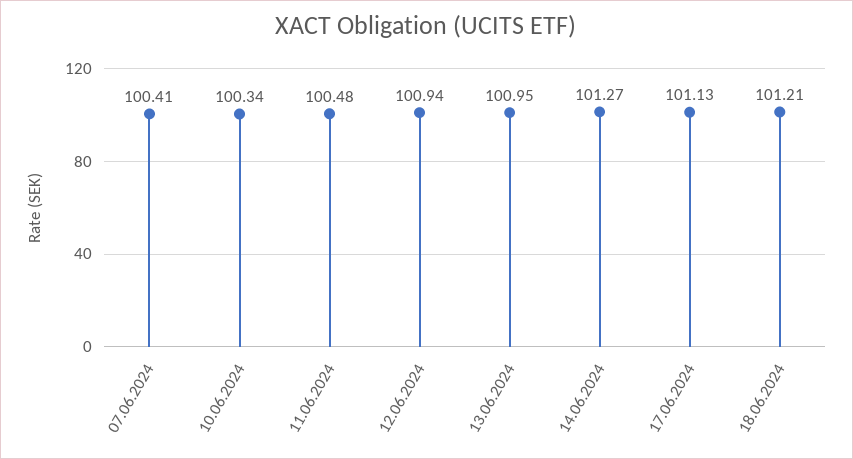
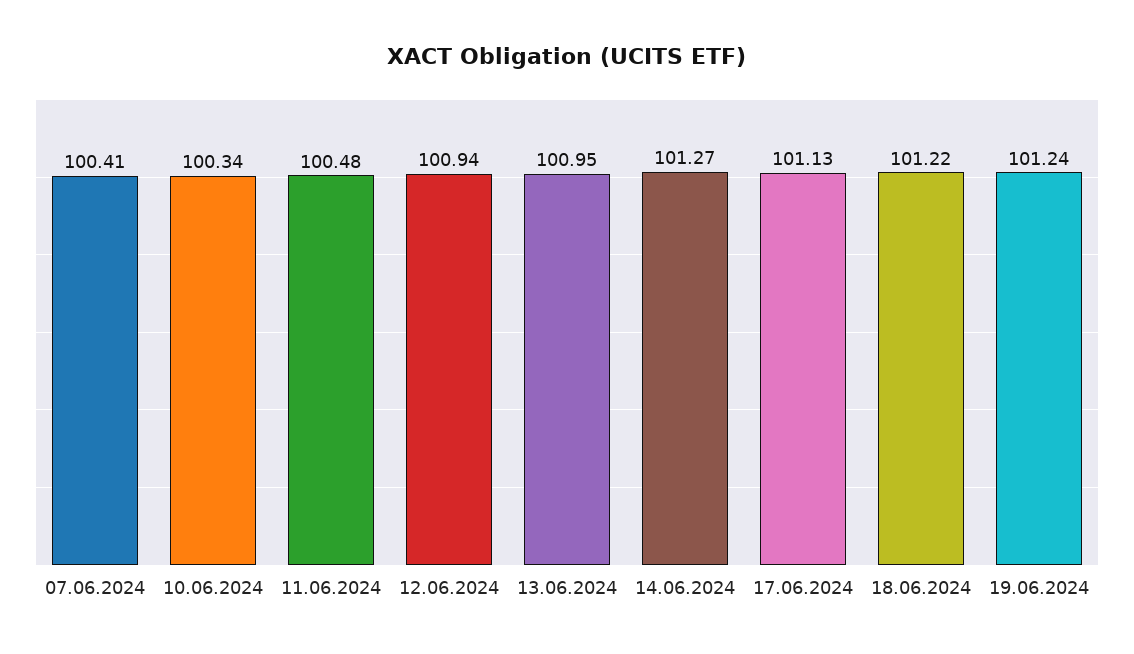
18.06.2024: 101.21 -> 101.22
19.06.2024: none -> 101.24

